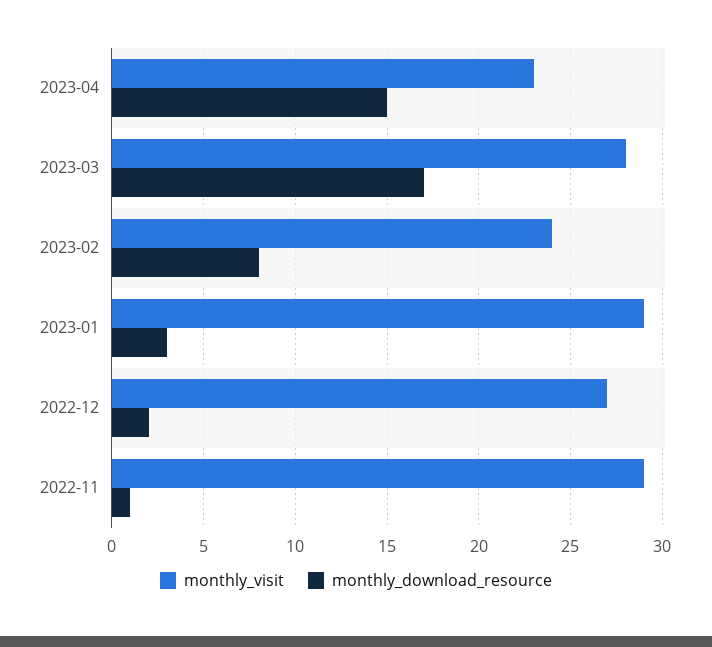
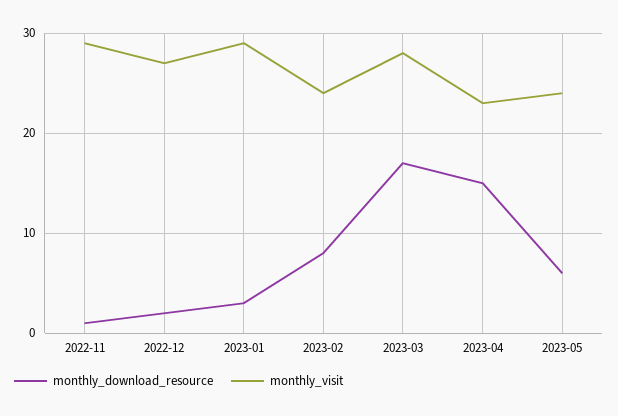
monthly_download_resource, 2023-05: none -> 6
monthly_visit, 2023-05: none -> 24

